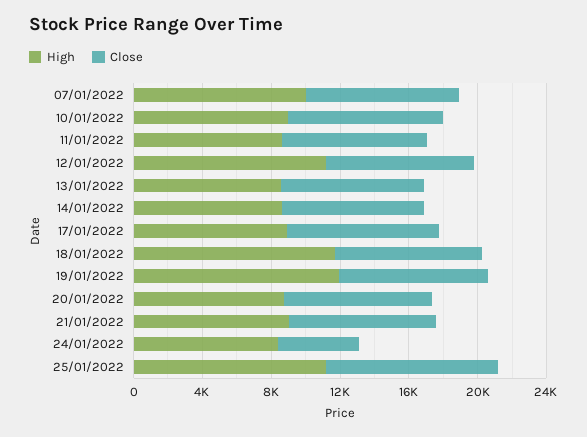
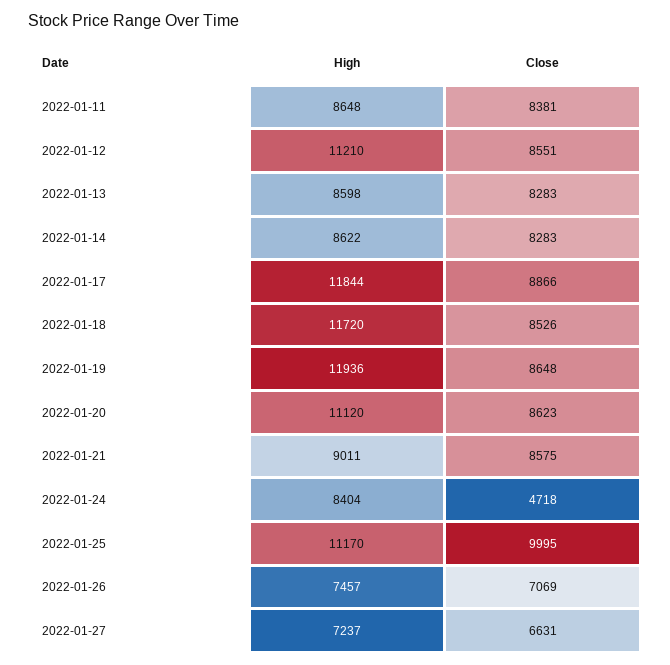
High, 07/01/2022: 10000 -> none
Close, 07/01/2022: 9000 -> none
High, 10/01/2022: 9000 -> none
Close, 10/01/2022: 9000 -> none
High, 17/01/2022: 9000 -> 11844
High, 20/01/2022: 9000 -> 11120
High, 2022-01-26: none -> 7457
Close, 2022-01-26: none -> 7069
High, 2022-01-27: none -> 7237
Close, 2022-01-27: none -> 6631

